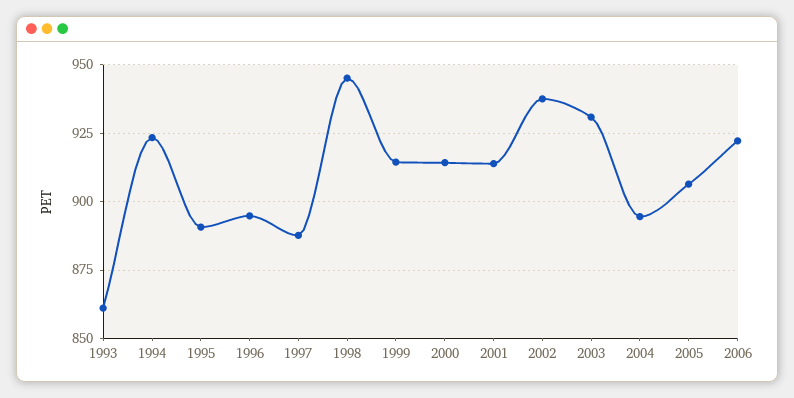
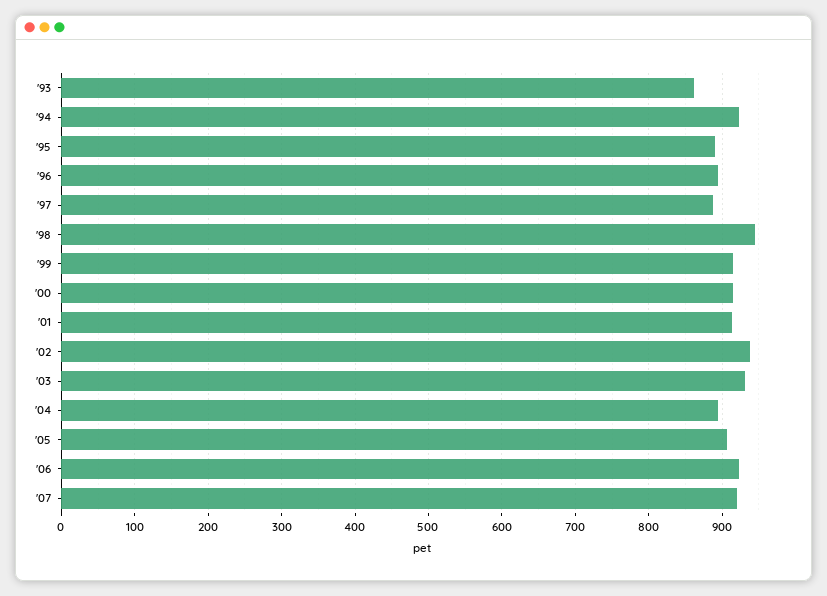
'07: none -> 920

